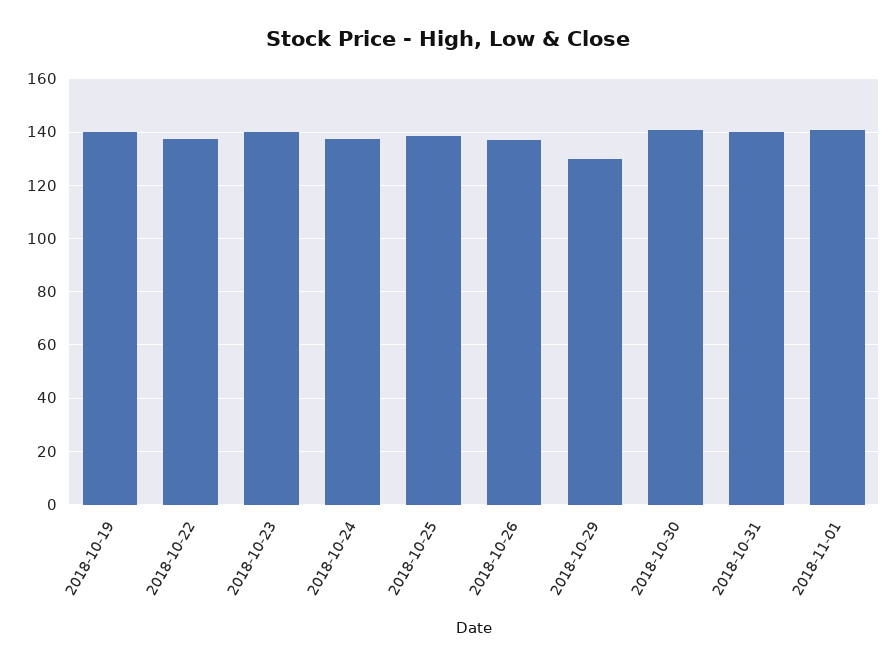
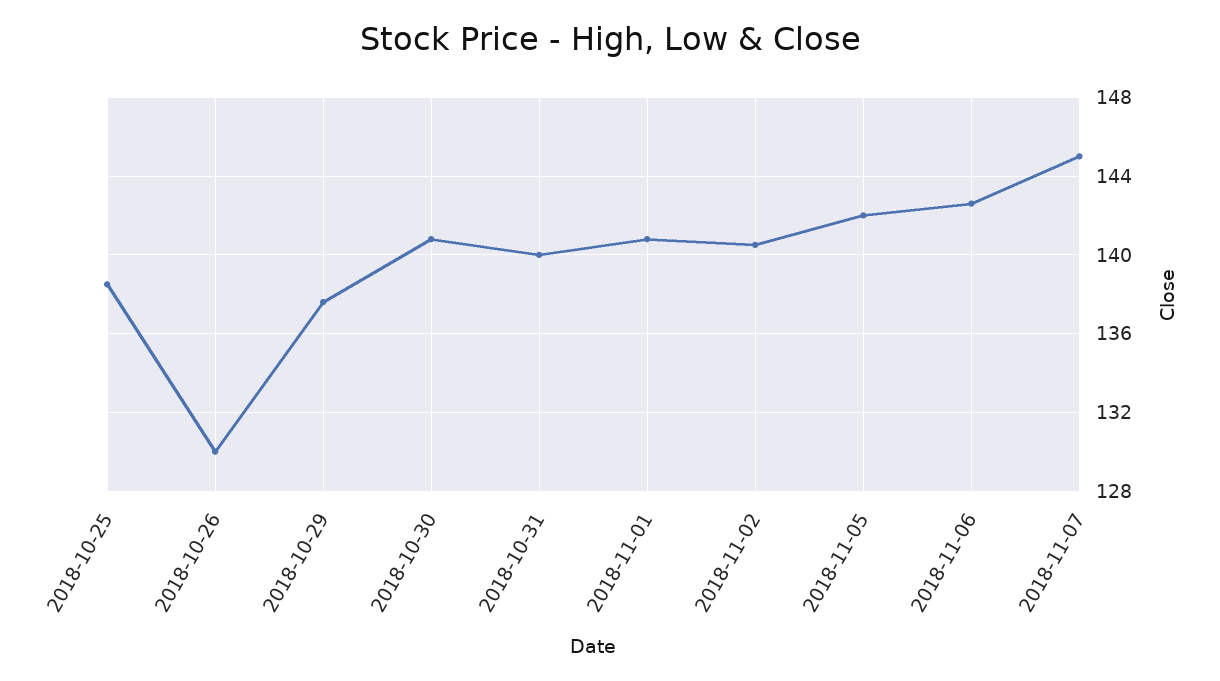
2018-10-19: 140 -> none
2018-10-22: 137.5 -> none
2018-10-23: 140 -> none
2018-10-24: 137.5 -> none
2018-10-26: 137.5 -> 130
2018-10-29: 130 -> 137.5
2018-11-02: none -> 140.5
2018-11-05: none -> 142
2018-11-06: none -> 142.5
2018-11-07: none -> 145

